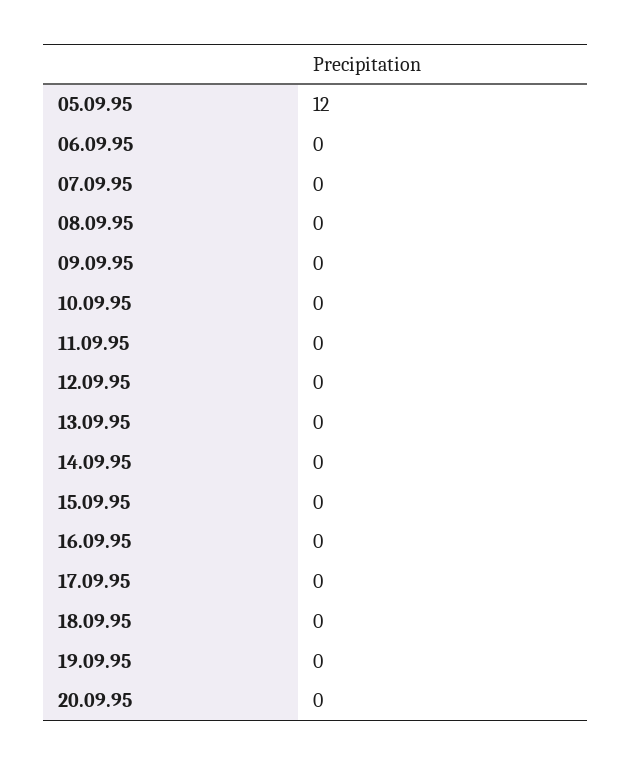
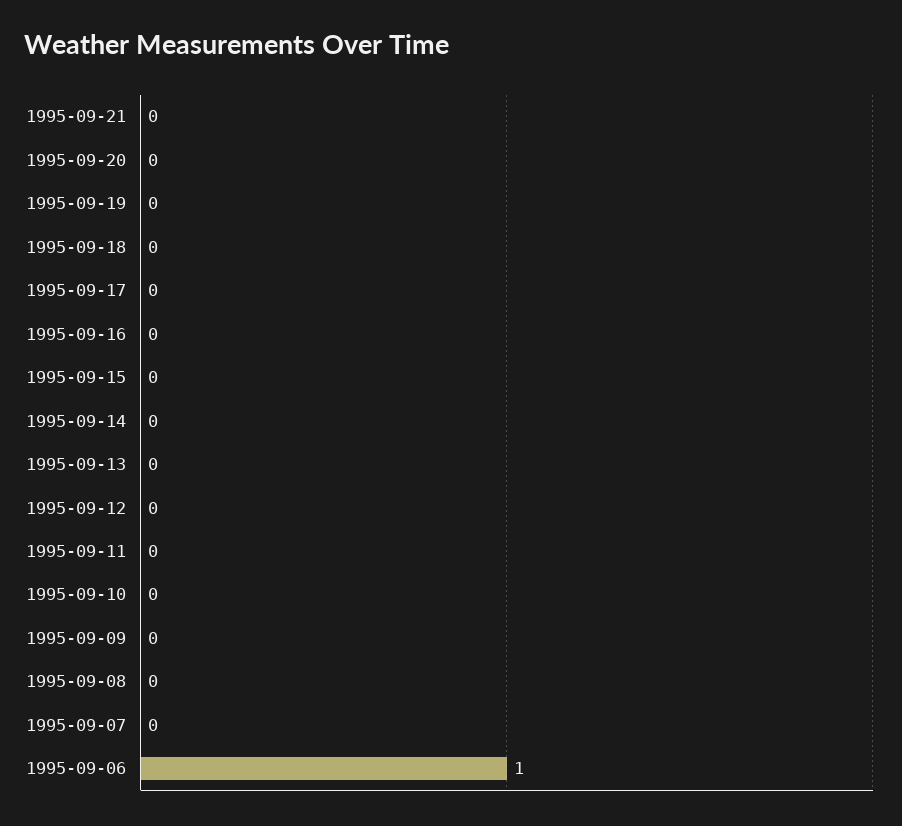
05.09.95: 12 -> none
06.09.95: 0 -> 1
1995-09-21: none -> 0

